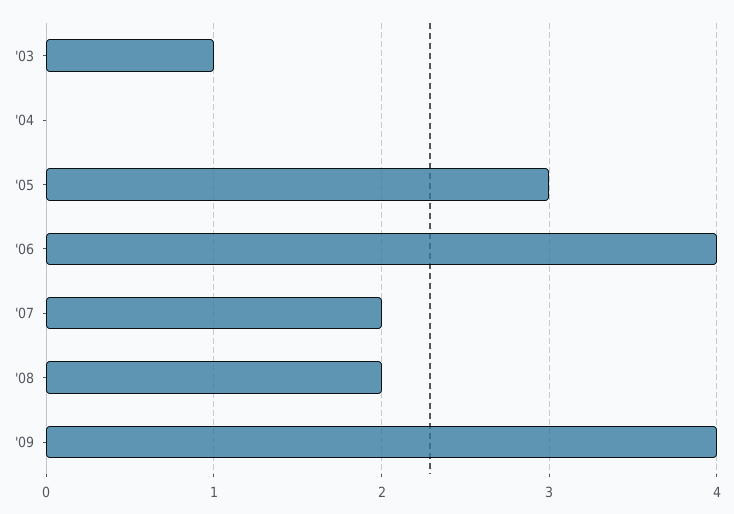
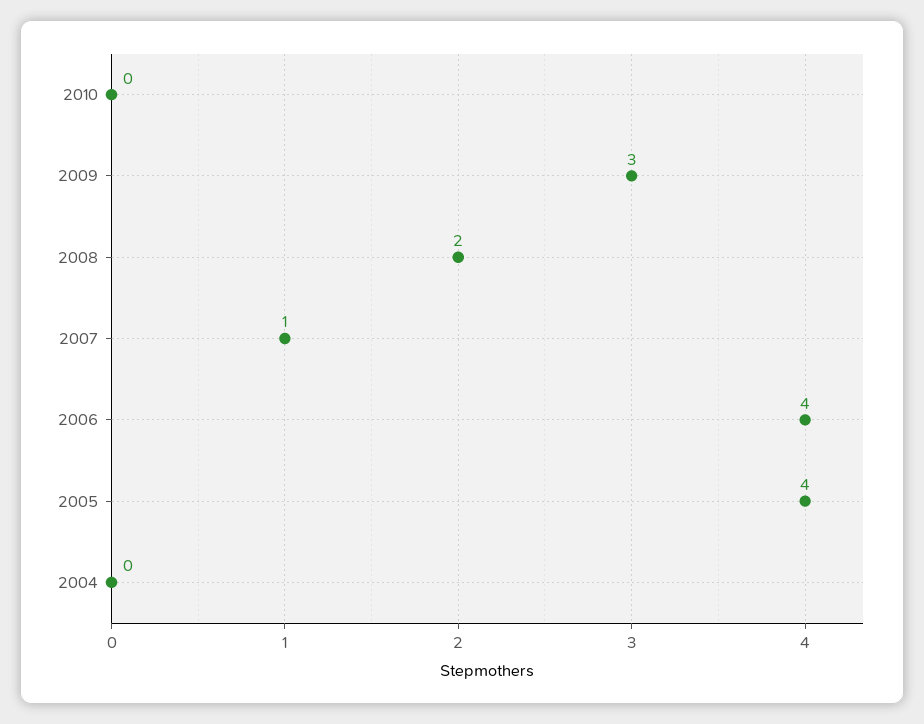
'03: 1 -> none
'05: 3 -> 4
'07: 2 -> 1
'09: 4 -> 3
2010: none -> 0

